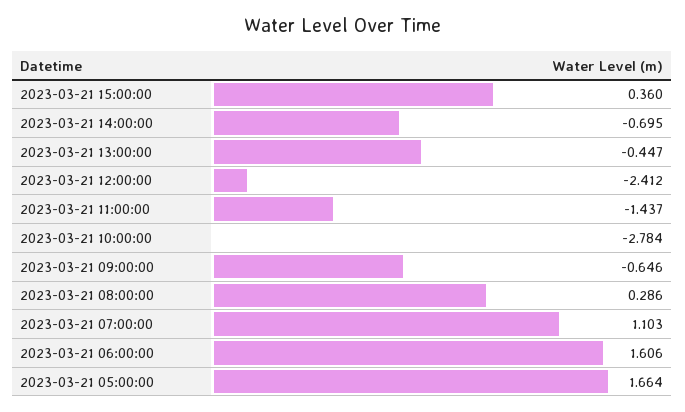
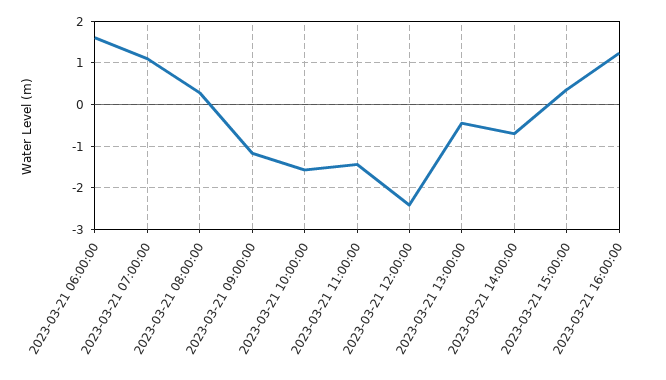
2023-03-21 10:00:00: -2.784 -> -1.6
2023-03-21 09:00:00: -0.646 -> -1.2
2023-03-21 05:00:00: 1.664 -> none
2023-03-21 16:00:00: none -> 1.2

